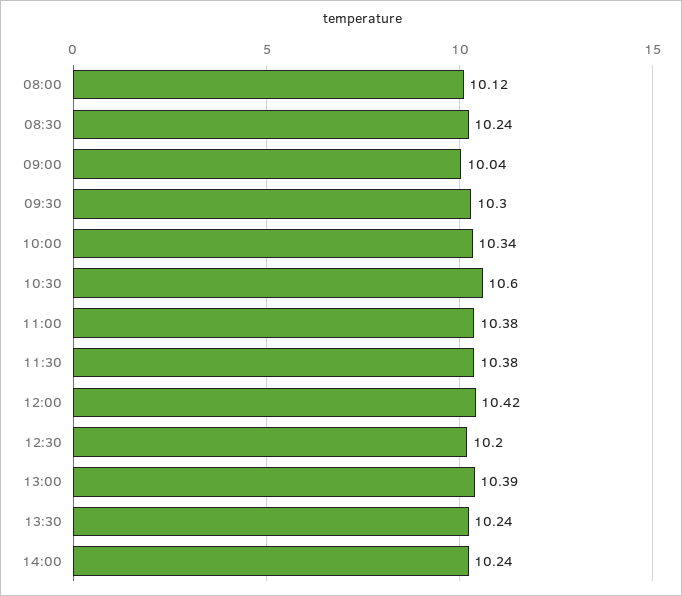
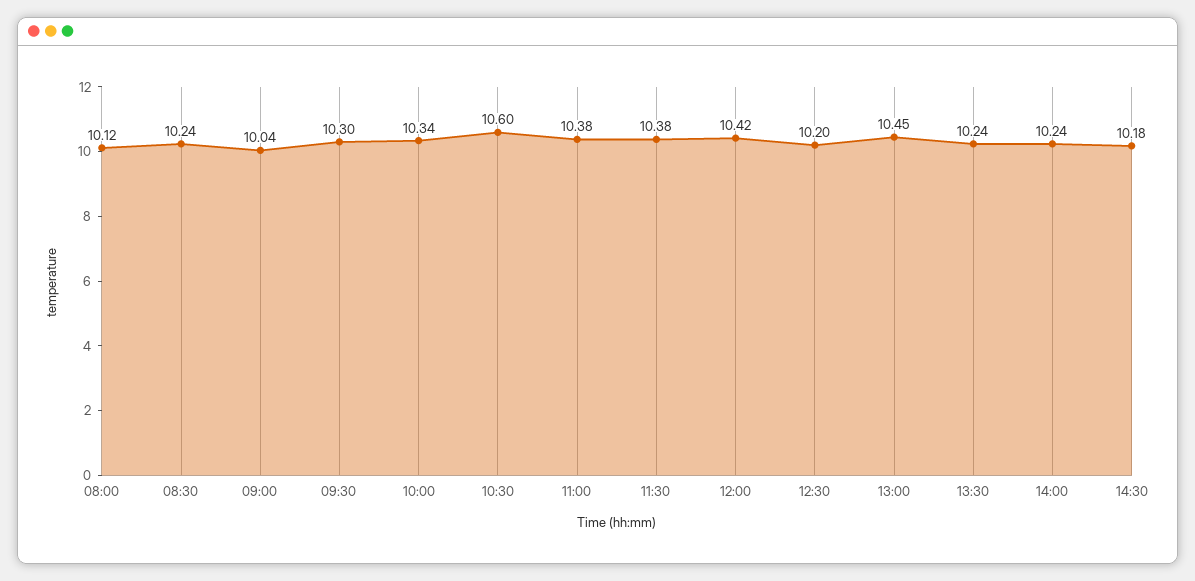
13:00: 10.39 -> 10.45
14:30: none -> 10.18

